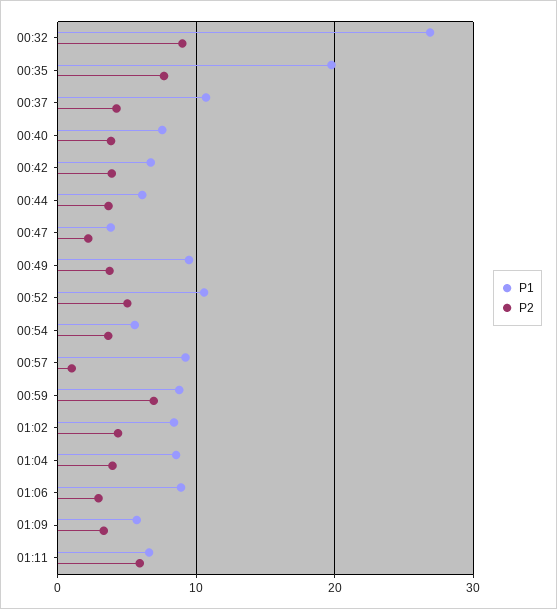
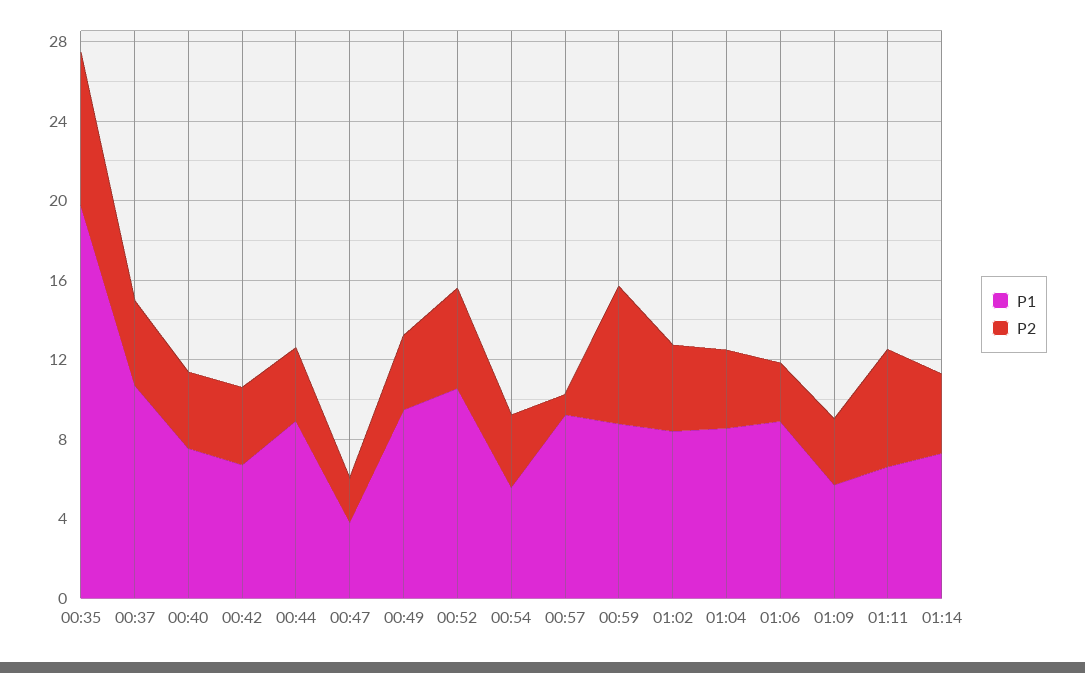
P1, 00:32: 27 -> none
P2, 00:32: 9 -> none
P1, 00:44: 6 -> 9
P1, 01:14: none -> 7
P2, 01:14: none -> 4

